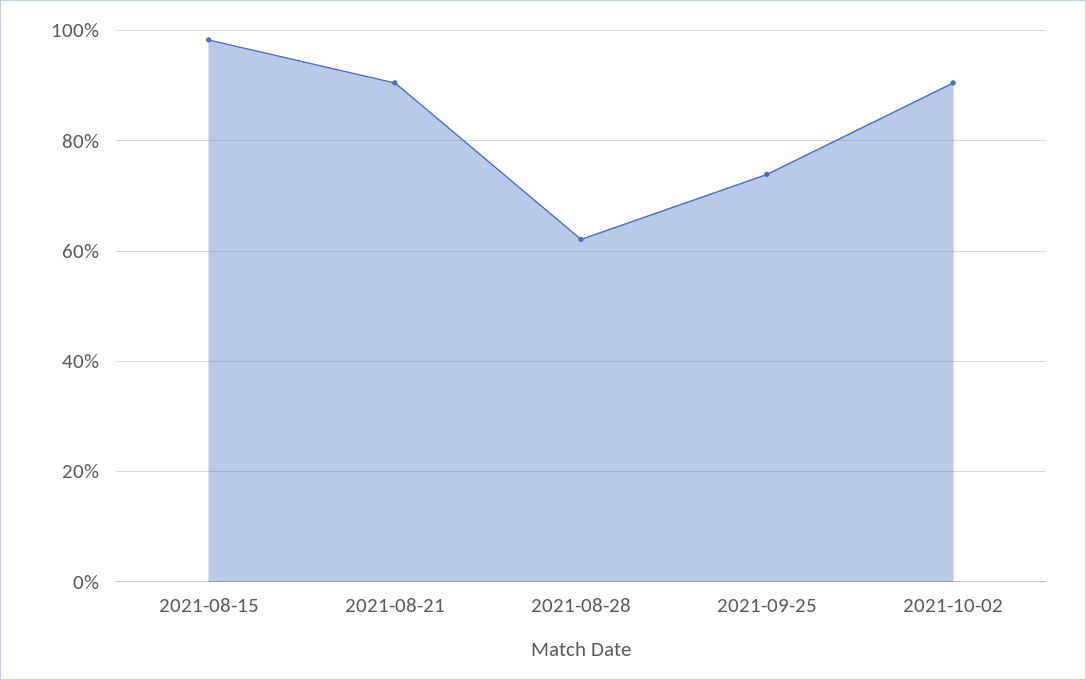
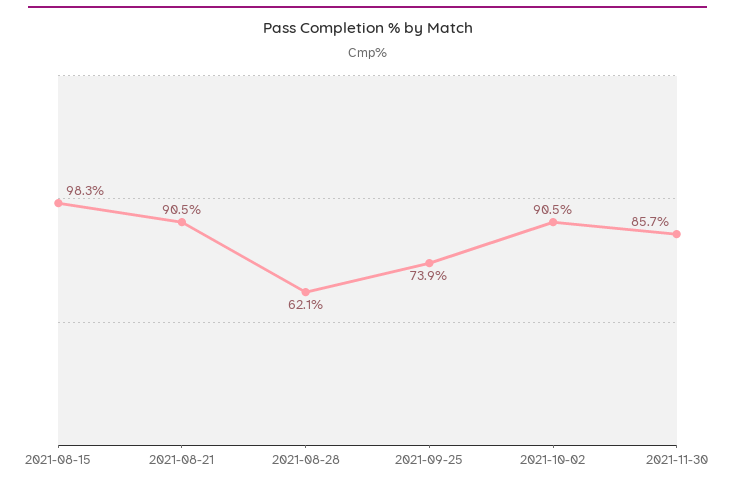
2021-11-30: none -> 85.7

